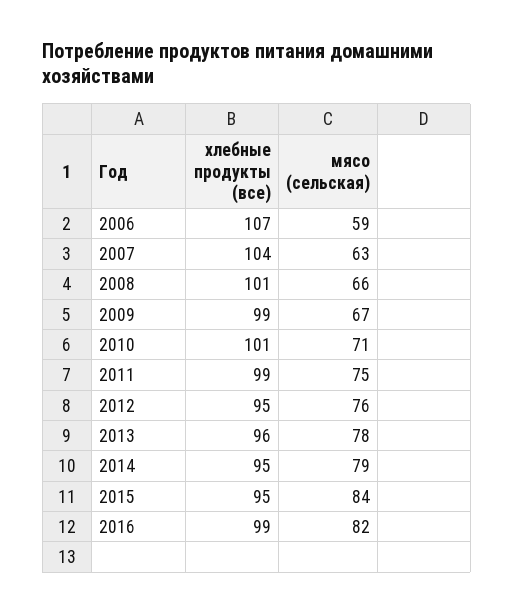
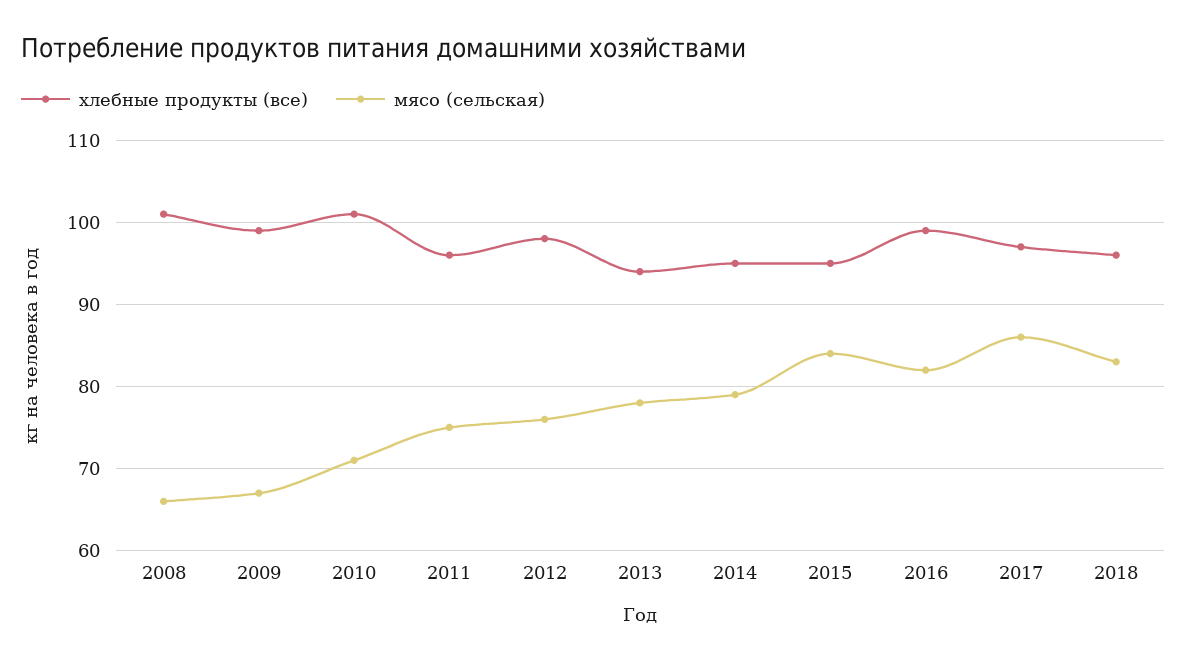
хлебные продукты (все), 2006: 107 -> none
мясо (сельская), 2006: 59 -> none
хлебные продукты (все), 2007: 104 -> none
мясо (сельская), 2007: 63 -> none
хлебные продукты (все), 2011: 99 -> 96
хлебные продукты (все), 2012: 95 -> 98
хлебные продукты (все), 2013: 96 -> 94
хлебные продукты (все), 2017: none -> 97
мясо (сельская), 2017: none -> 86
хлебные продукты (все), 2018: none -> 96
мясо (сельская), 2018: none -> 83

